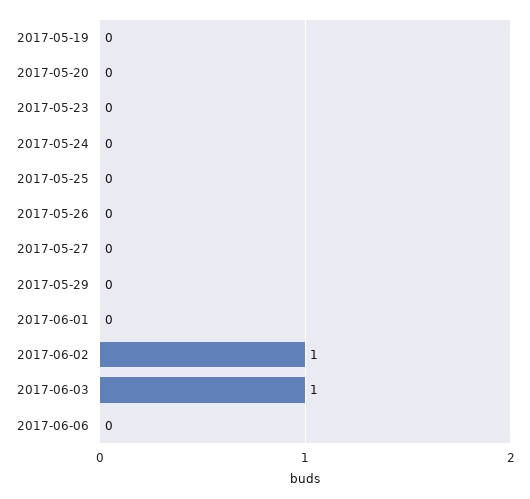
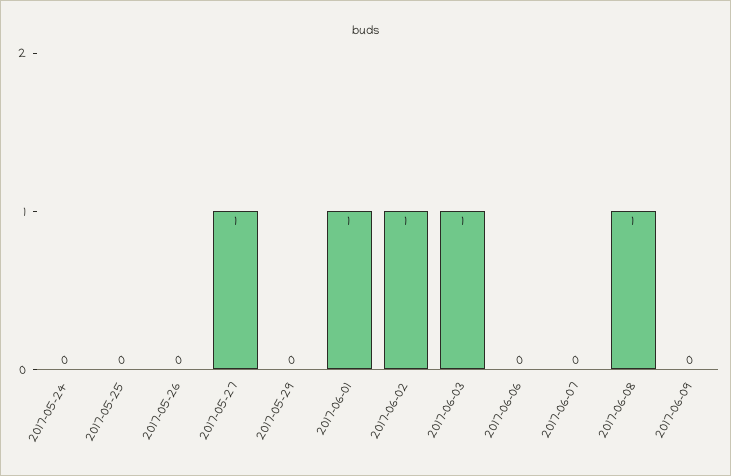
2017-05-19: 0 -> none
2017-05-20: 0 -> none
2017-05-23: 0 -> none
2017-05-27: 0 -> 1
2017-06-01: 0 -> 1
2017-06-07: none -> 0
2017-06-08: none -> 1
2017-06-09: none -> 0

